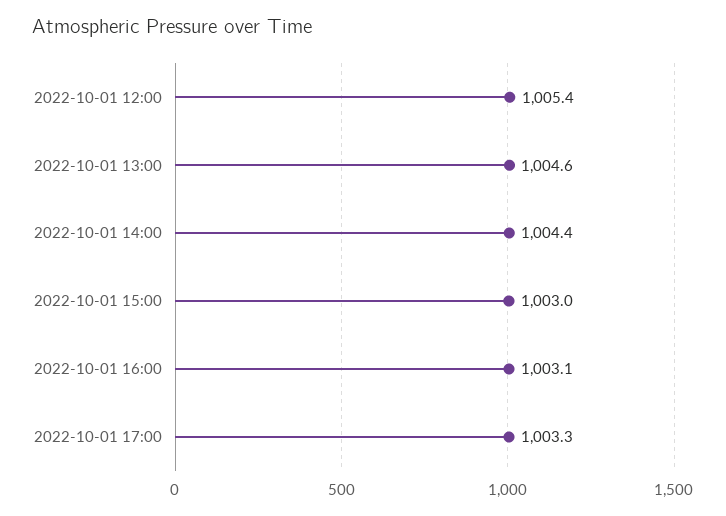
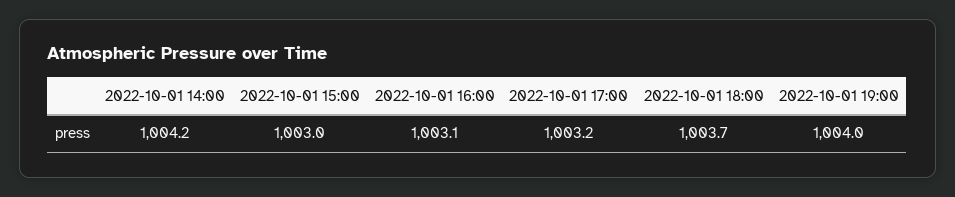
2022-10-01 12:00: 1005.4 -> none
2022-10-01 13:00: 1004.6 -> none
2022-10-01 14:00: 1004.4 -> 1004.2
2022-10-01 17:00: 1003.3 -> 1003.2
2022-10-01 18:00: none -> 1003.7
2022-10-01 19:00: none -> 1004

